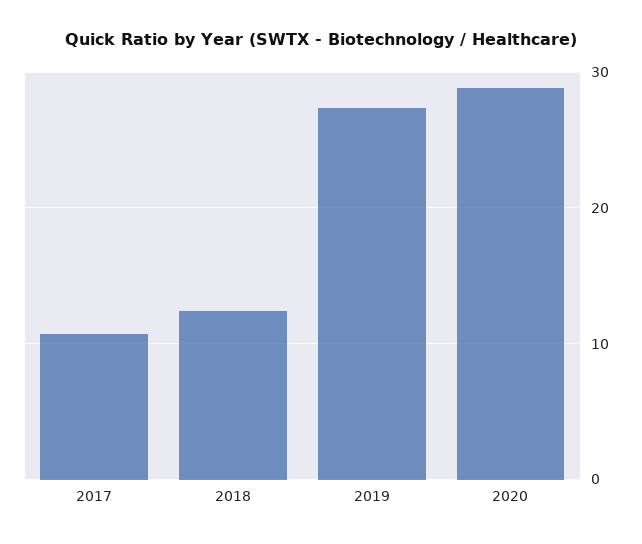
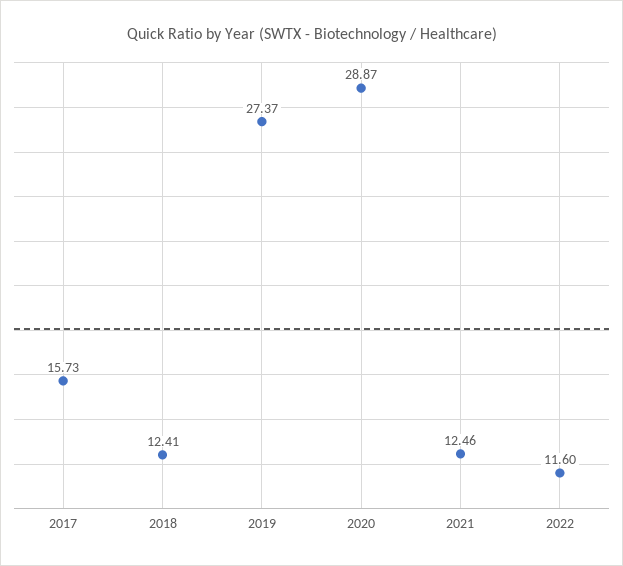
2017: 11 -> 15.73
2021: none -> 12.46
2022: none -> 11.6

